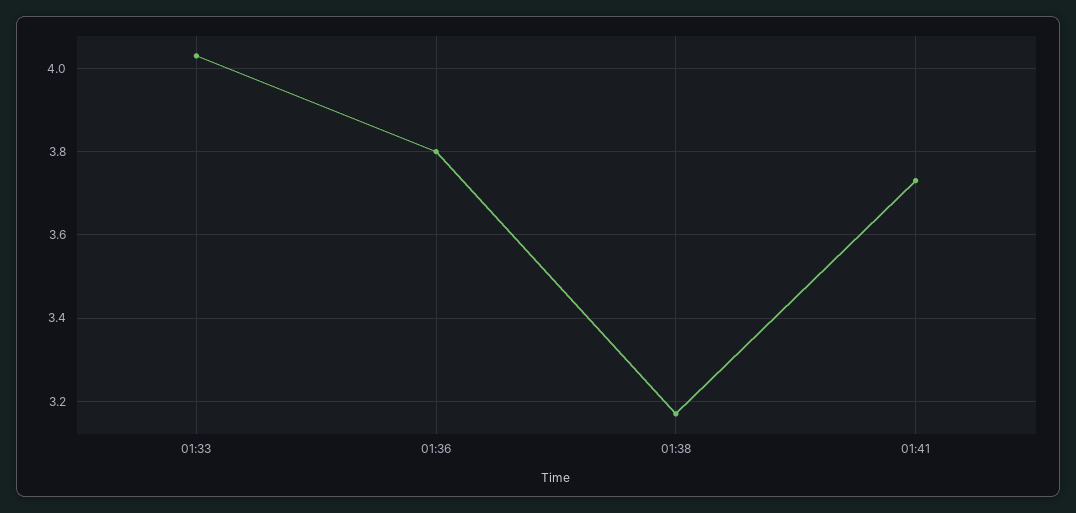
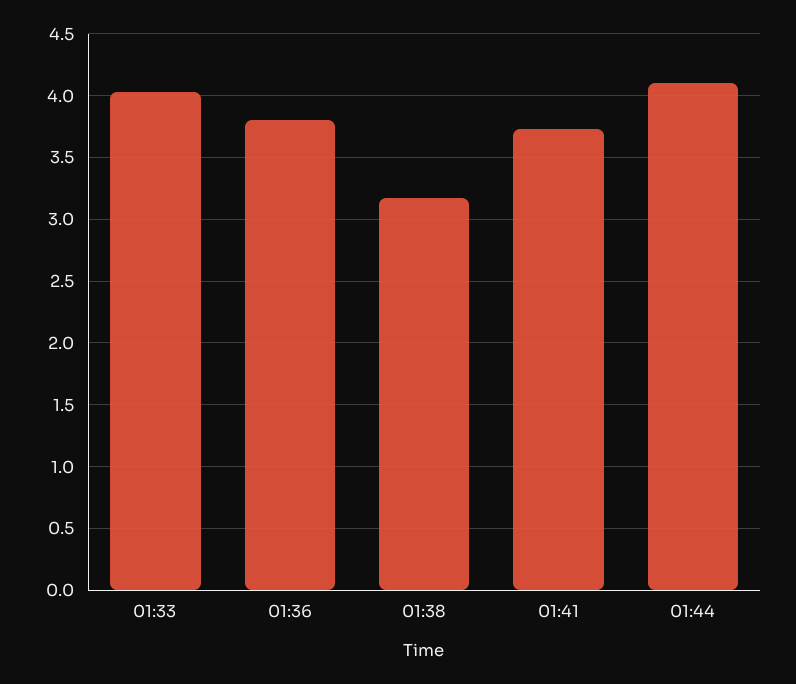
01:44: none -> 4.1

